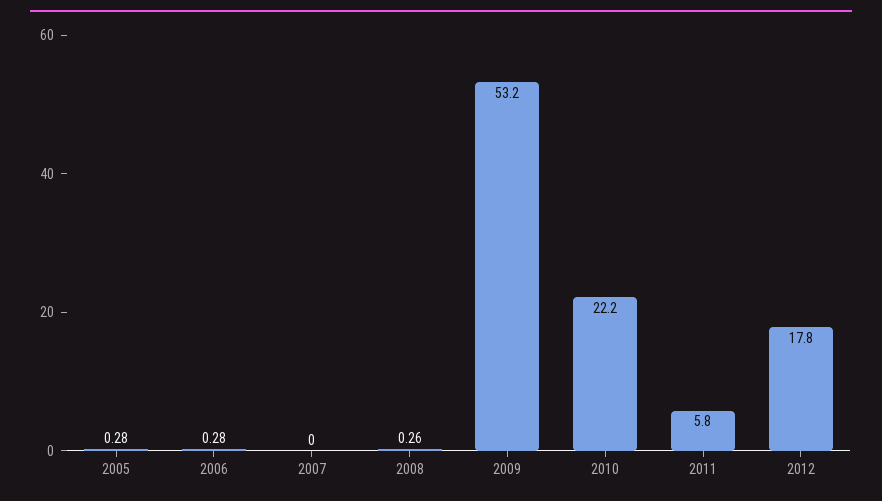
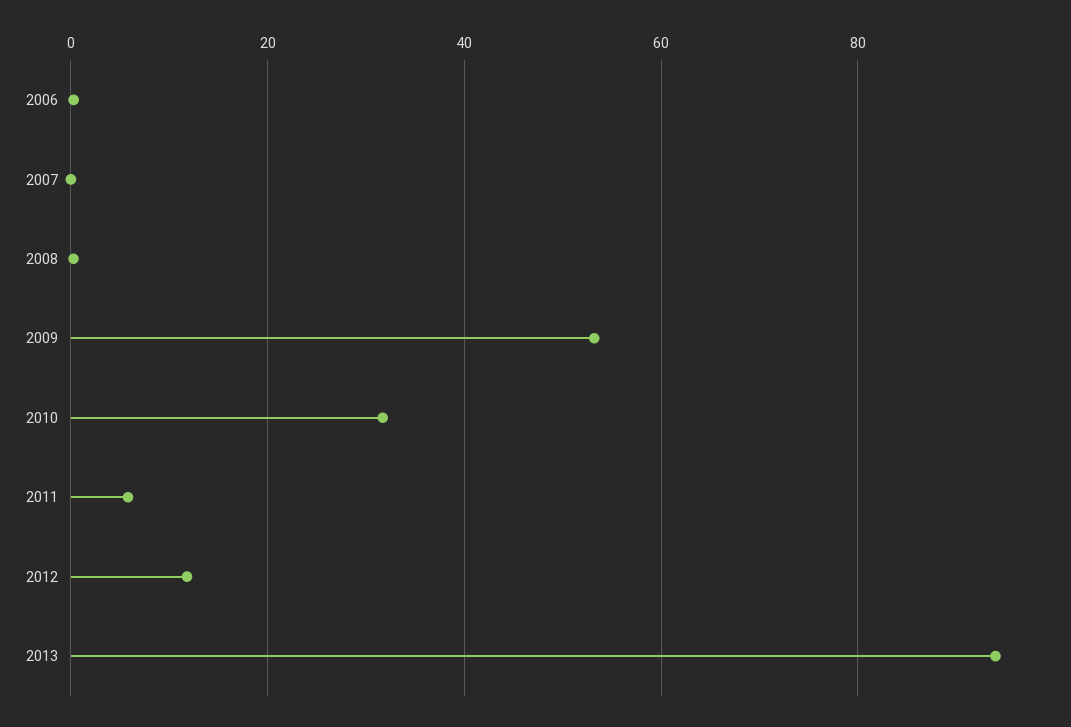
2005: 0.28 -> none
2010: 22.2 -> 32
2012: 17.8 -> 12
2013: none -> 94

